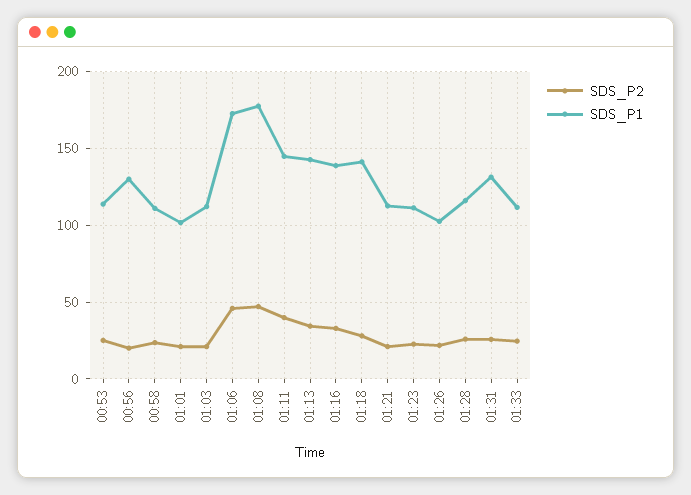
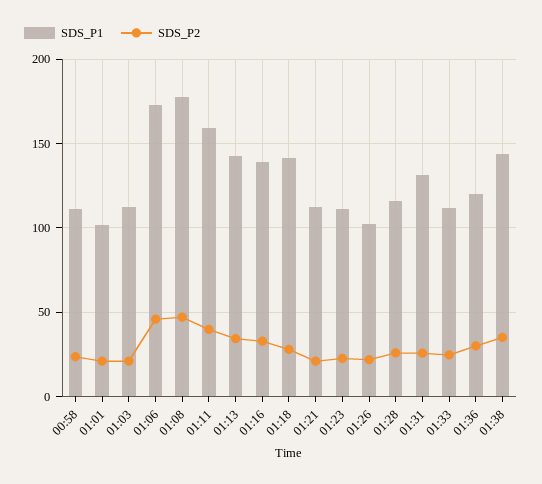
SDS_P2, 00:53: 25 -> none
SDS_P1, 00:53: 115 -> none
SDS_P2, 00:56: 20 -> none
SDS_P1, 00:56: 130 -> none
SDS_P1, 01:11: 145 -> 160
SDS_P1, 01:36: none -> 120
SDS_P2, 01:36: none -> 30
SDS_P1, 01:38: none -> 145
SDS_P2, 01:38: none -> 35

